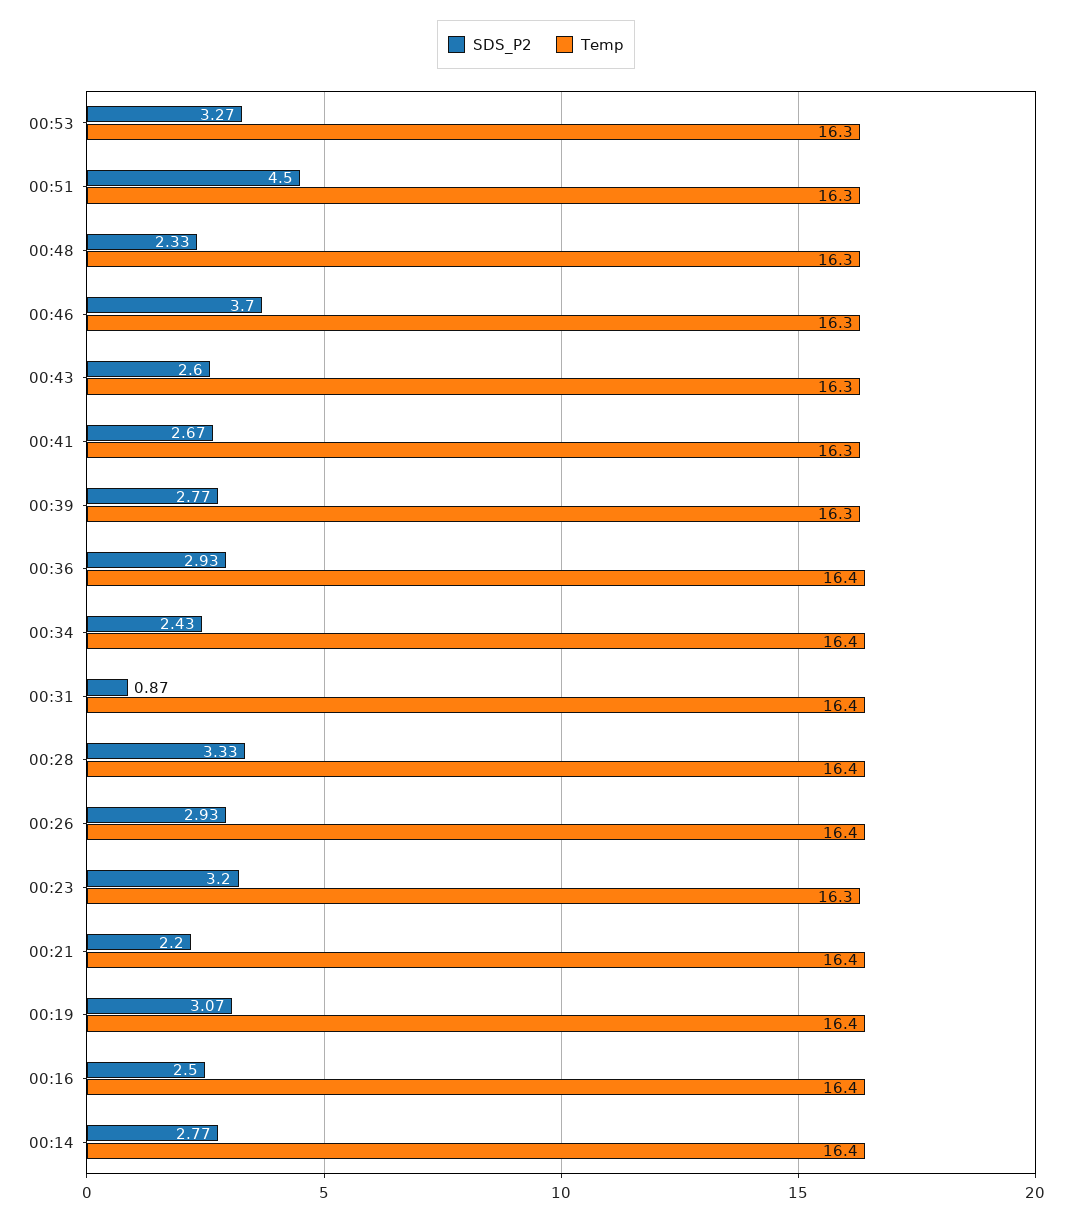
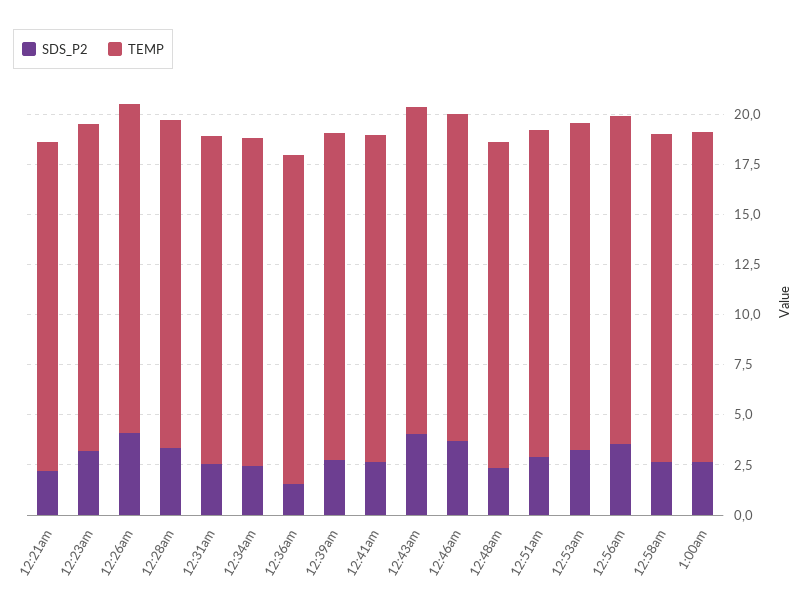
SDS_P2, 00:51: 4.5 -> 3
SDS_P2, 00:43: 2.6 -> 4
SDS_P2, 00:36: 2.93 -> 1.5
SDS_P2, 00:31: 0.87 -> 2.5
SDS_P2, 00:26: 2.93 -> 4
SDS_P2, 00:19: 3.07 -> none
Temp, 00:19: 16.4 -> none
SDS_P2, 00:16: 2.5 -> none
Temp, 00:16: 16.4 -> none
SDS_P2, 00:14: 2.77 -> none
Temp, 00:14: 16.4 -> none
SDS_P2, 12:56am: none -> 3.5
Temp, 12:56am: none -> 16.5
SDS_P2, 12:58am: none -> 2.5
Temp, 12:58am: none -> 16.5
SDS_P2, 1:00am: none -> 2.5
Temp, 1:00am: none -> 16.5

